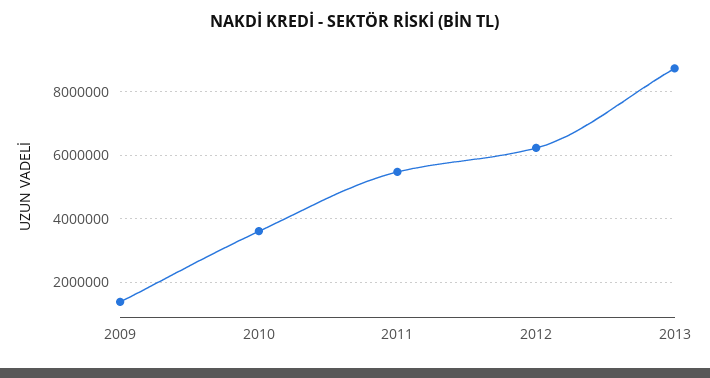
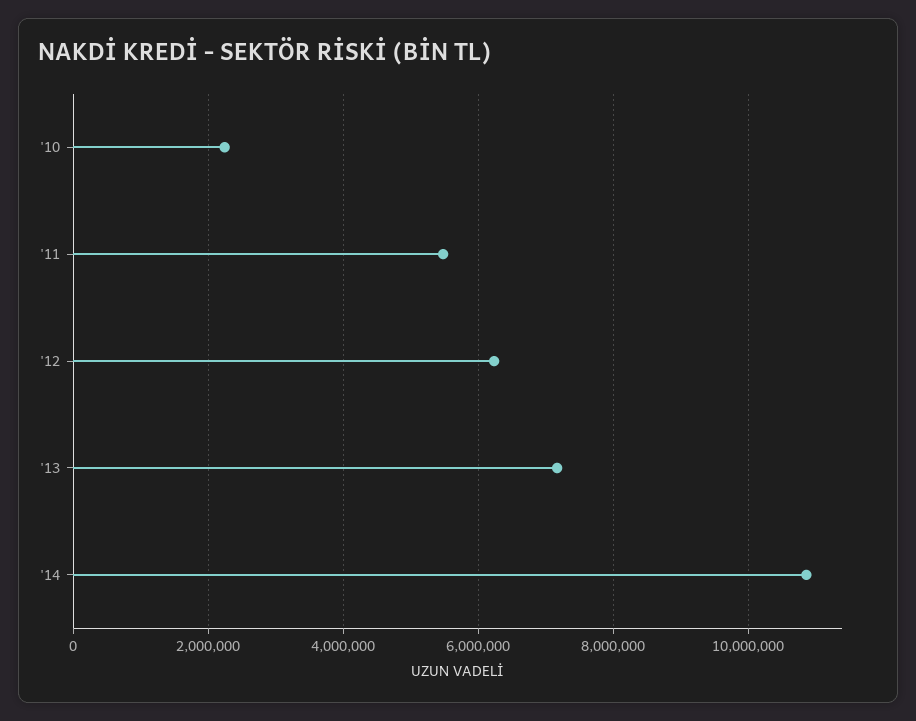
2009: 1400000 -> none
2010: 3600000 -> 2200000
2013: 8800000 -> 7200000
'14: none -> 10800000

